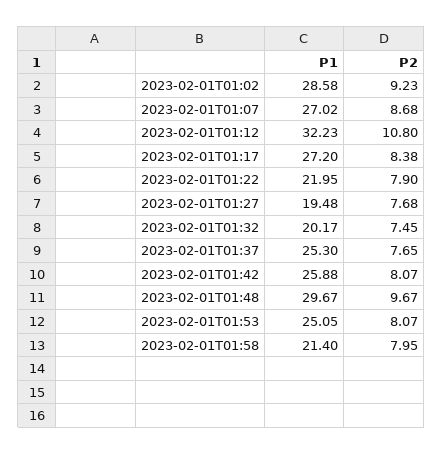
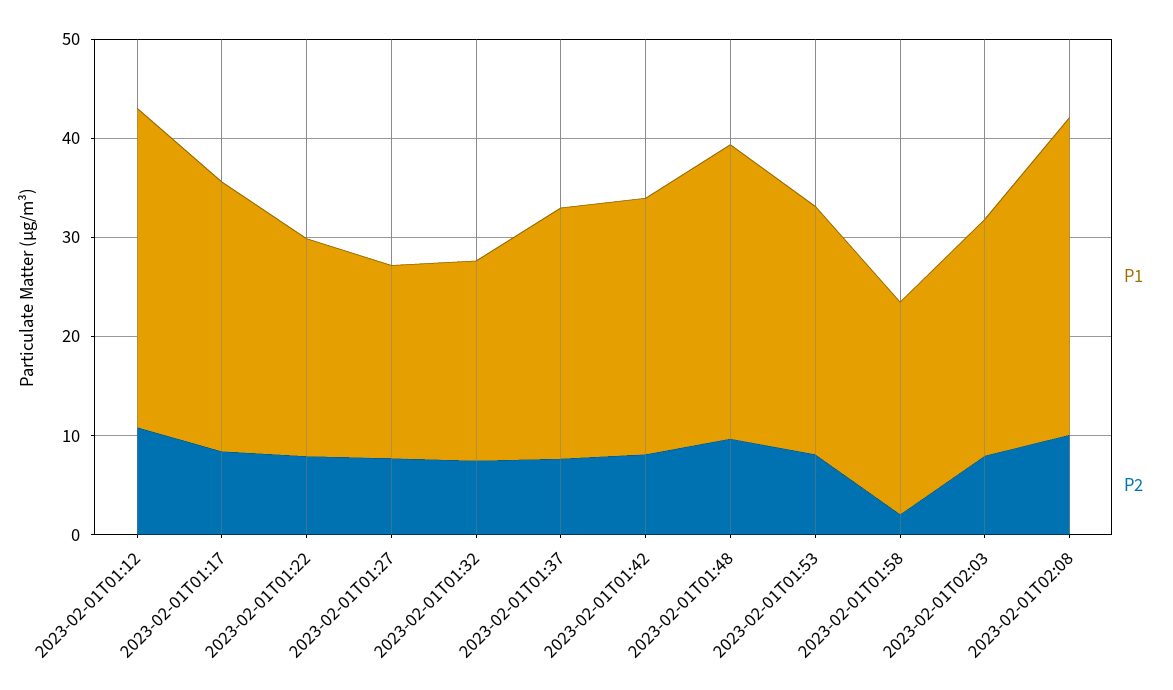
P1, 2023-02-01T01:02: 28.58 -> none
P2, 2023-02-01T01:02: 9.23 -> none
P1, 2023-02-01T01:07: 27.02 -> none
P2, 2023-02-01T01:07: 8.68 -> none
P2, 2023-02-01T01:58: 7.95 -> 2
P1, 2023-02-01T02:03: none -> 24
P2, 2023-02-01T02:03: none -> 8
P1, 2023-02-01T02:08: none -> 32
P2, 2023-02-01T02:08: none -> 10

